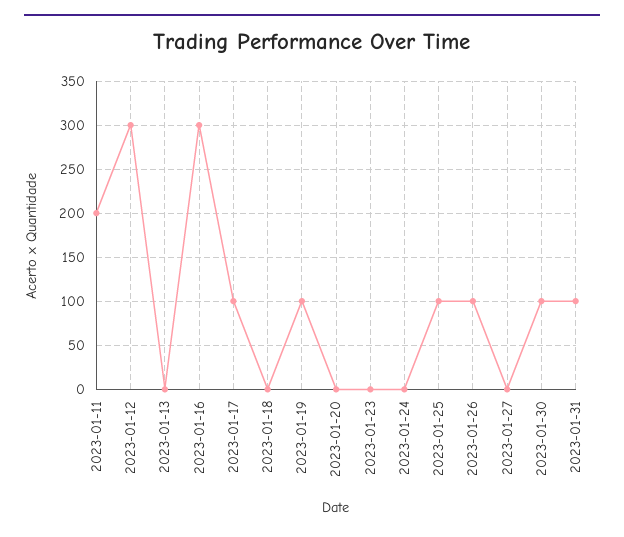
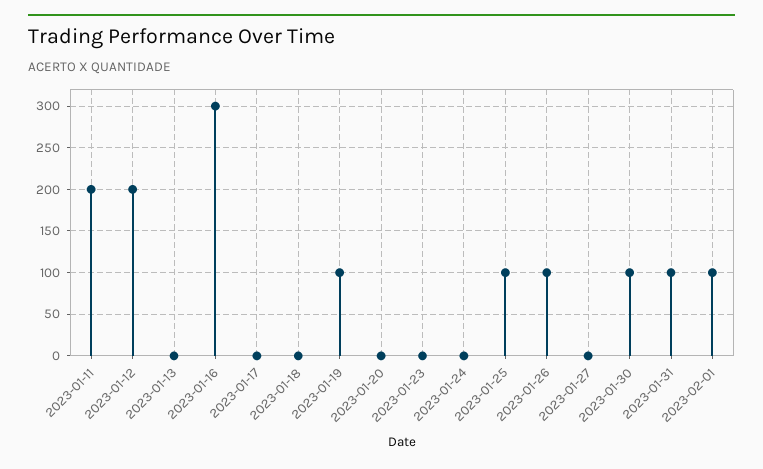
2023-01-12: 300 -> 200
2023-01-17: 100 -> 0
2023-02-01: none -> 100

